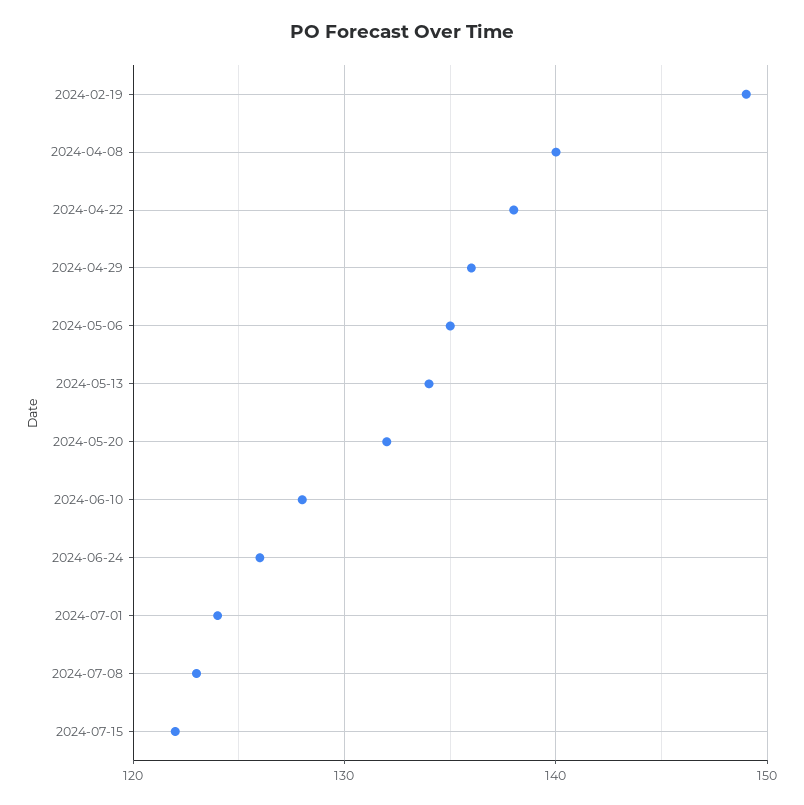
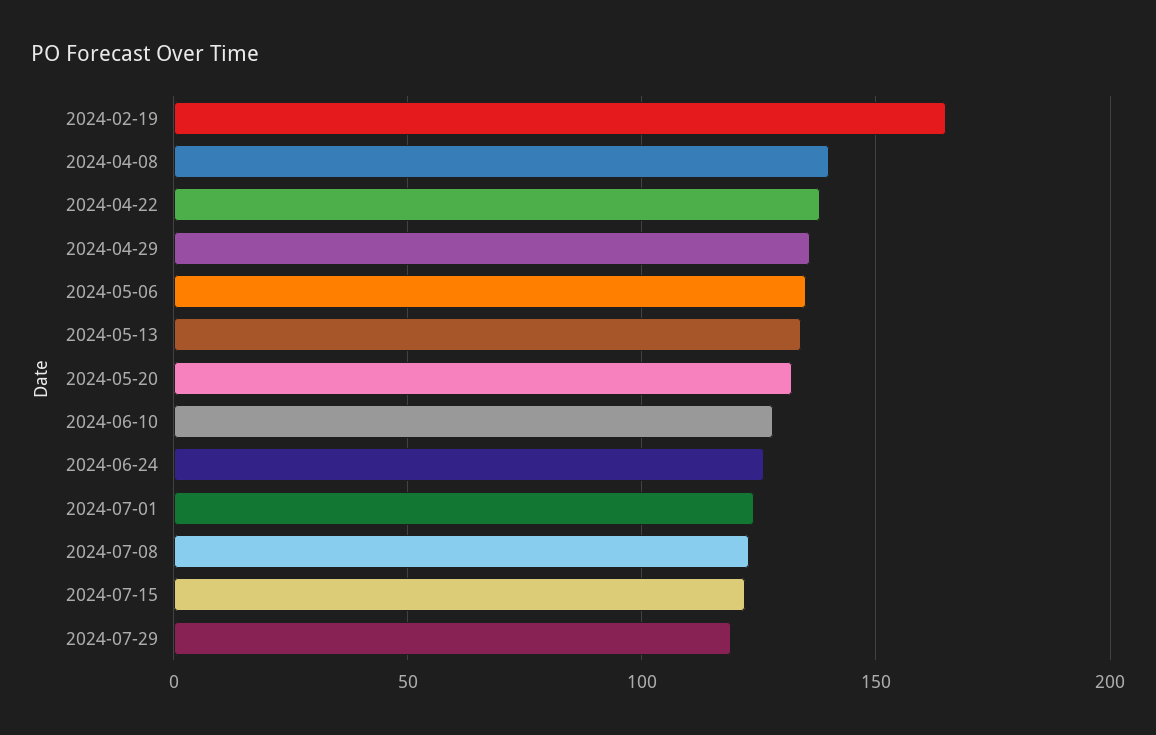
2024-02-19: 149 -> 165
2024-07-29: none -> 120

